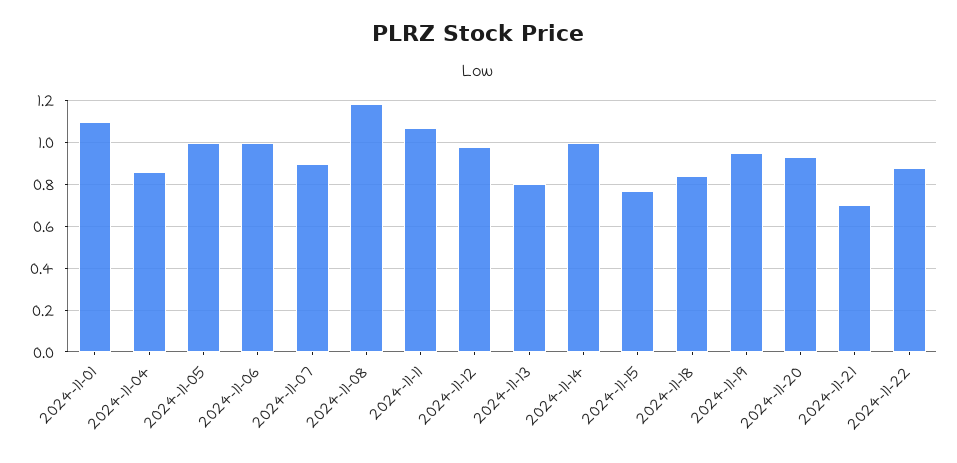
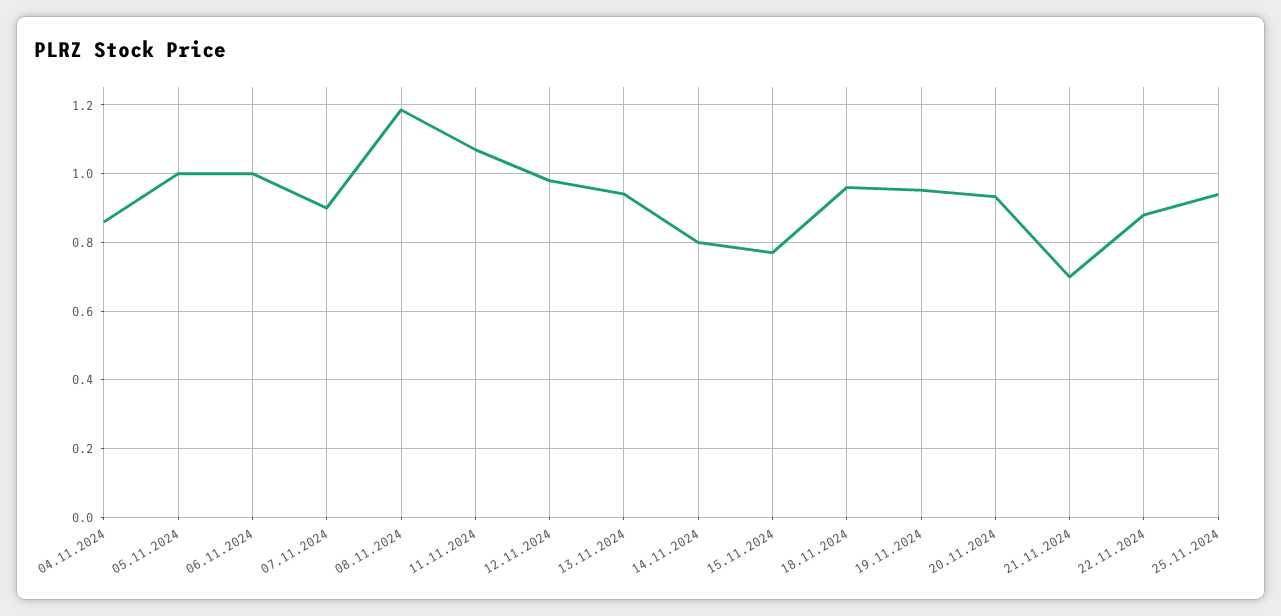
2024-11-01: 1.1 -> none
2024-11-13: 0.8 -> 0.94
2024-11-14: 1 -> 0.8
2024-11-18: 0.85 -> 0.96
25.11.2024: none -> 0.94

